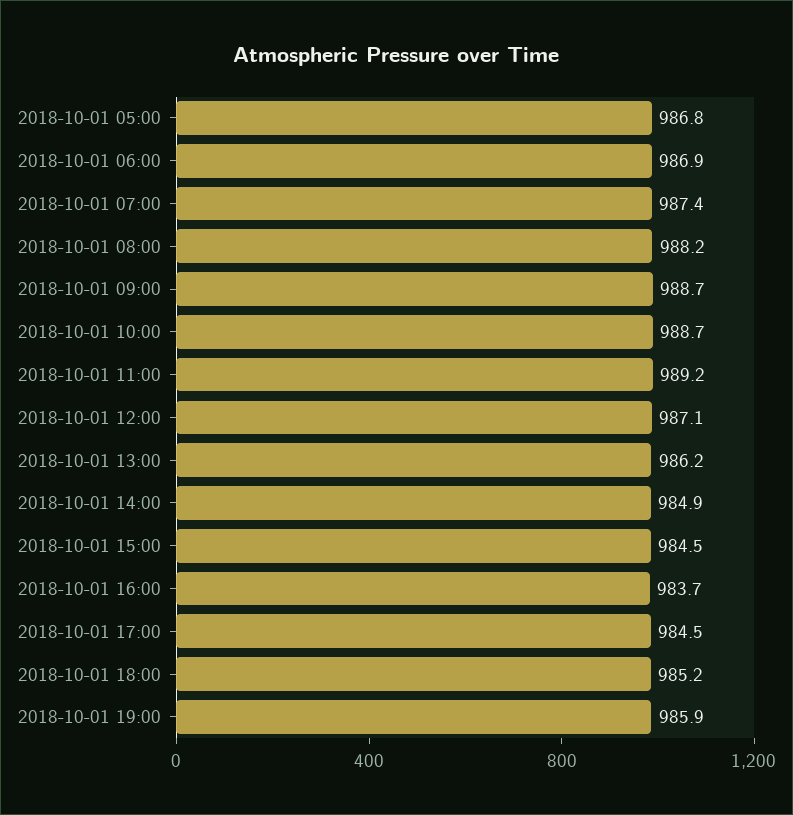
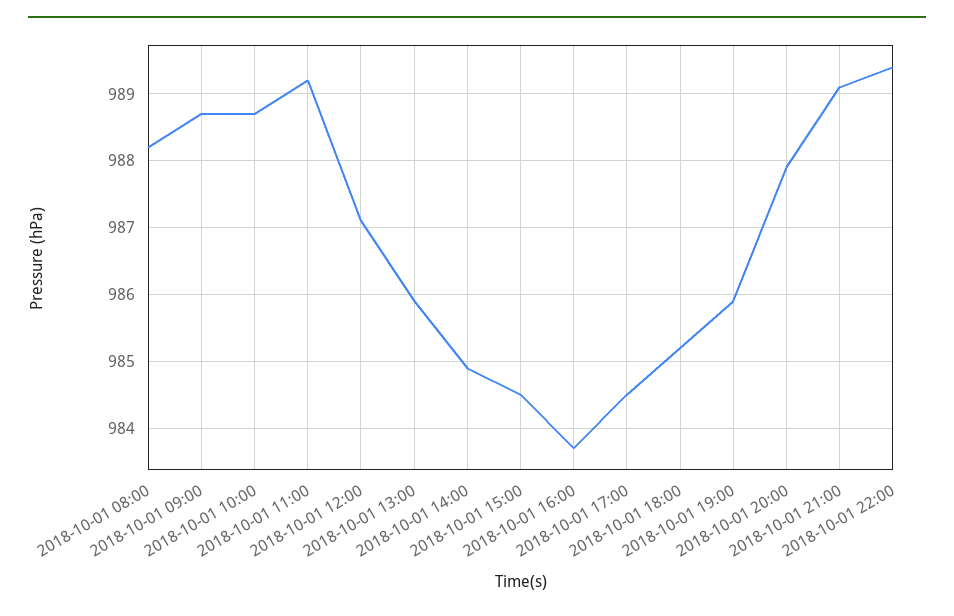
2018-10-01 05:00: 986.8 -> none
2018-10-01 06:00: 986.9 -> none
2018-10-01 07:00: 987.4 -> none
2018-10-01 13:00: 986.2 -> 985.9
2018-10-01 20:00: none -> 987.9
2018-10-01 21:00: none -> 989.1
2018-10-01 22:00: none -> 989.4

